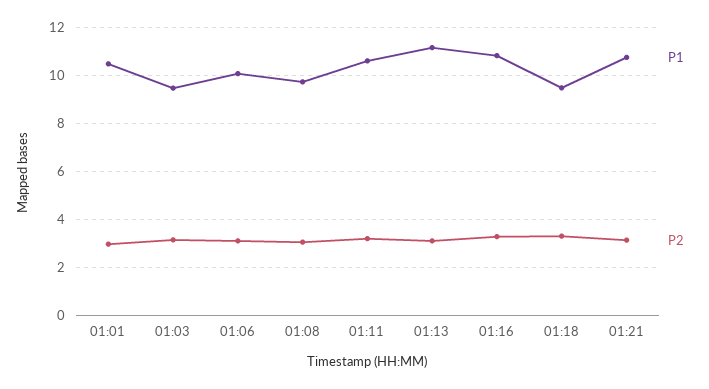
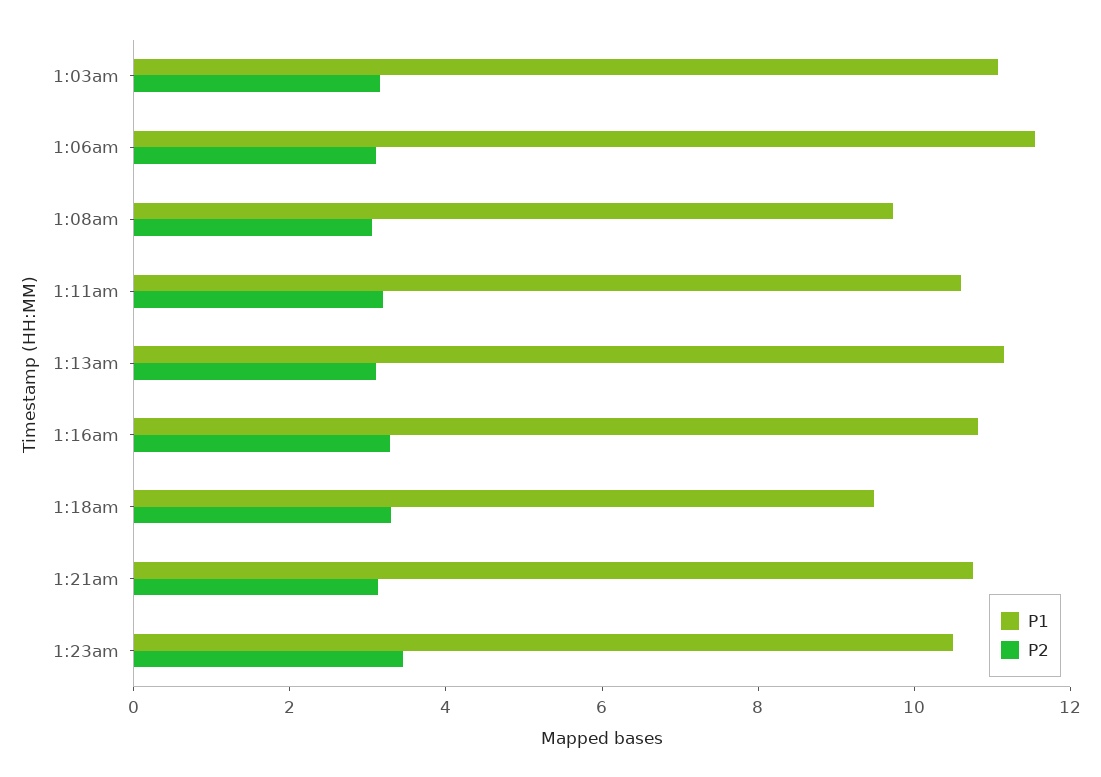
P1, 01:01: 10.5 -> none
P2, 01:01: 3 -> none
P1, 01:03: 9.5 -> 11
P1, 01:06: 10 -> 11.5
P1, 1:23am: none -> 10.5
P2, 1:23am: none -> 3.5

